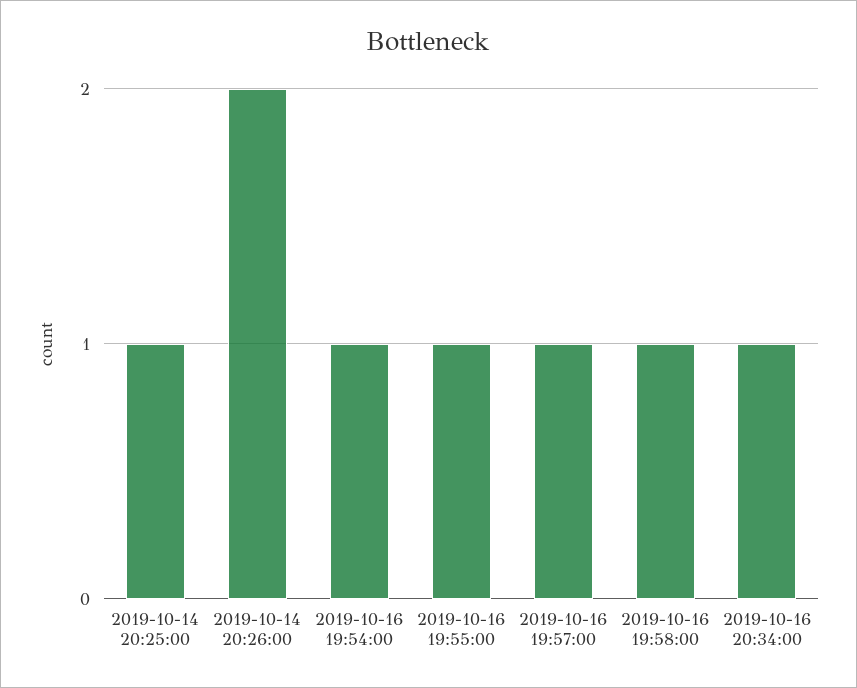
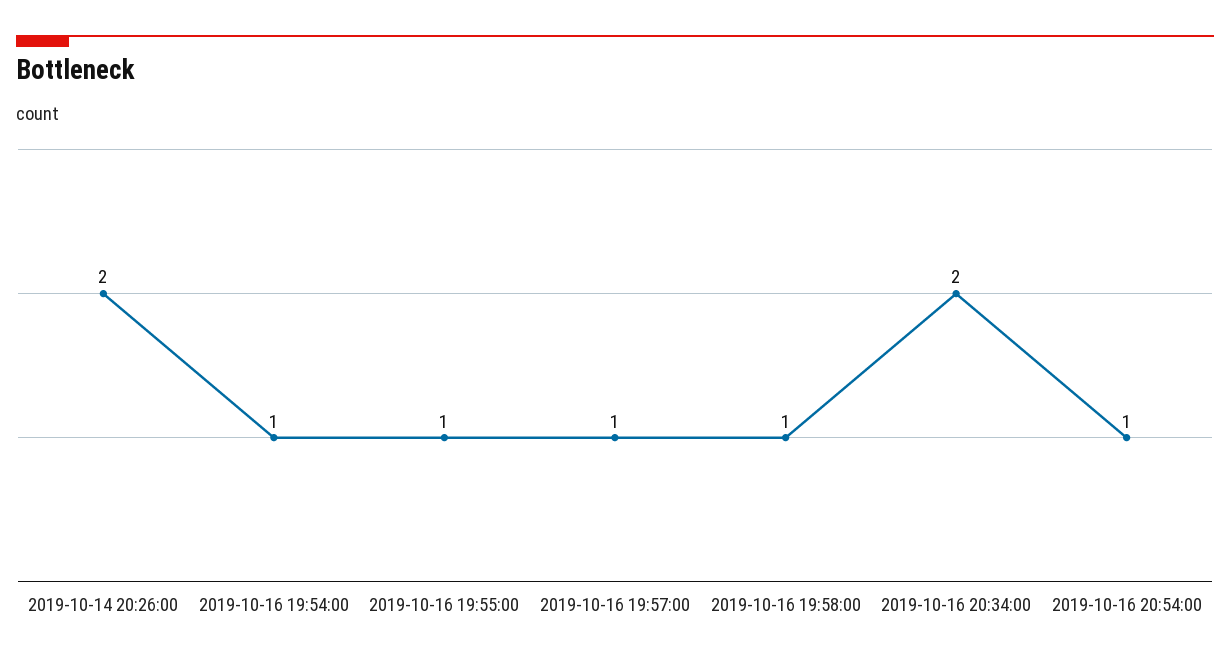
2019-10-14 20:25:00: 1 -> none
2019-10-16 20:34:00: 1 -> 2
2019-10-16 20:54:00: none -> 1

